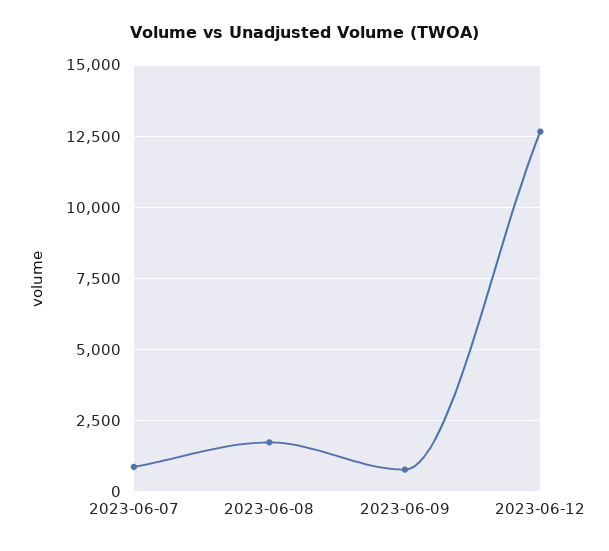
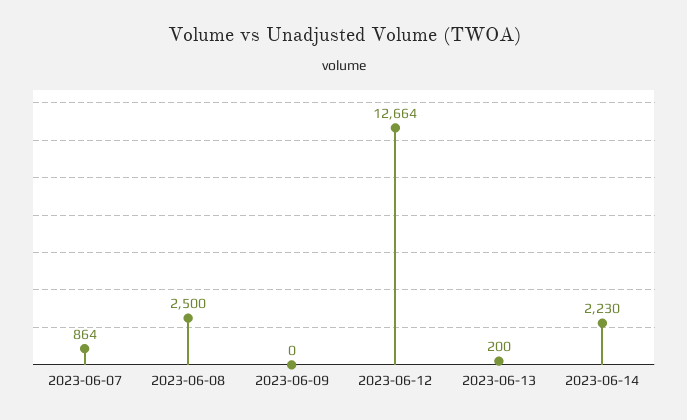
2023-06-08: 1750 -> 2500
2023-06-09: 750 -> 0
2023-06-13: none -> 200
2023-06-14: none -> 2230

